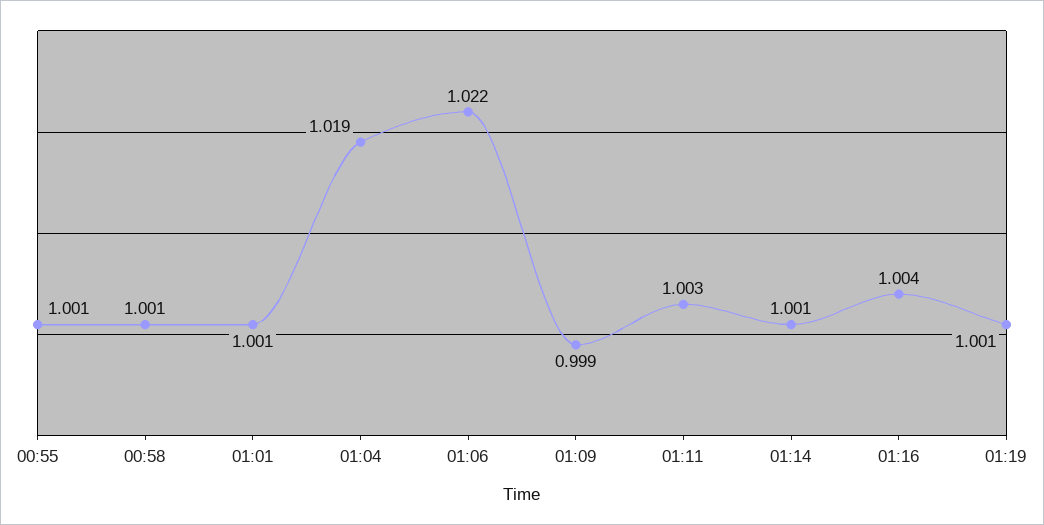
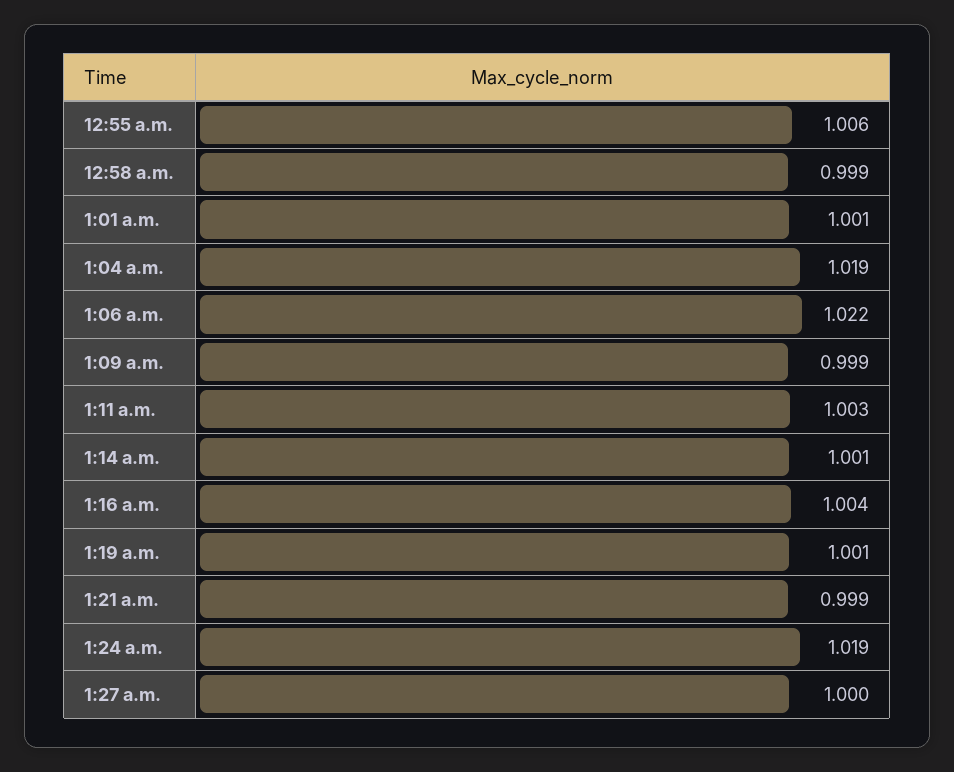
00:55: 1.001 -> 1.006
00:58: 1.001 -> 0.999
1:21 a.m.: none -> 0.999
1:24 a.m.: none -> 1.019
1:27 a.m.: none -> 1

